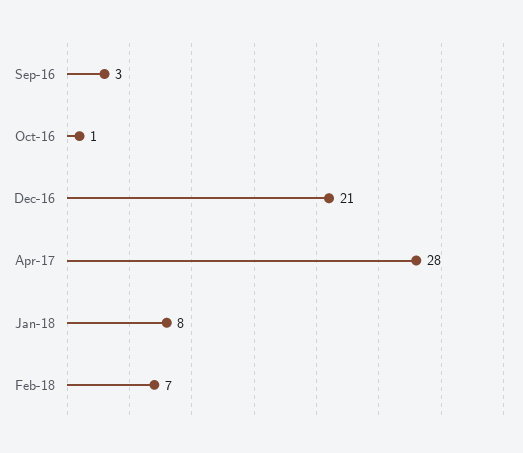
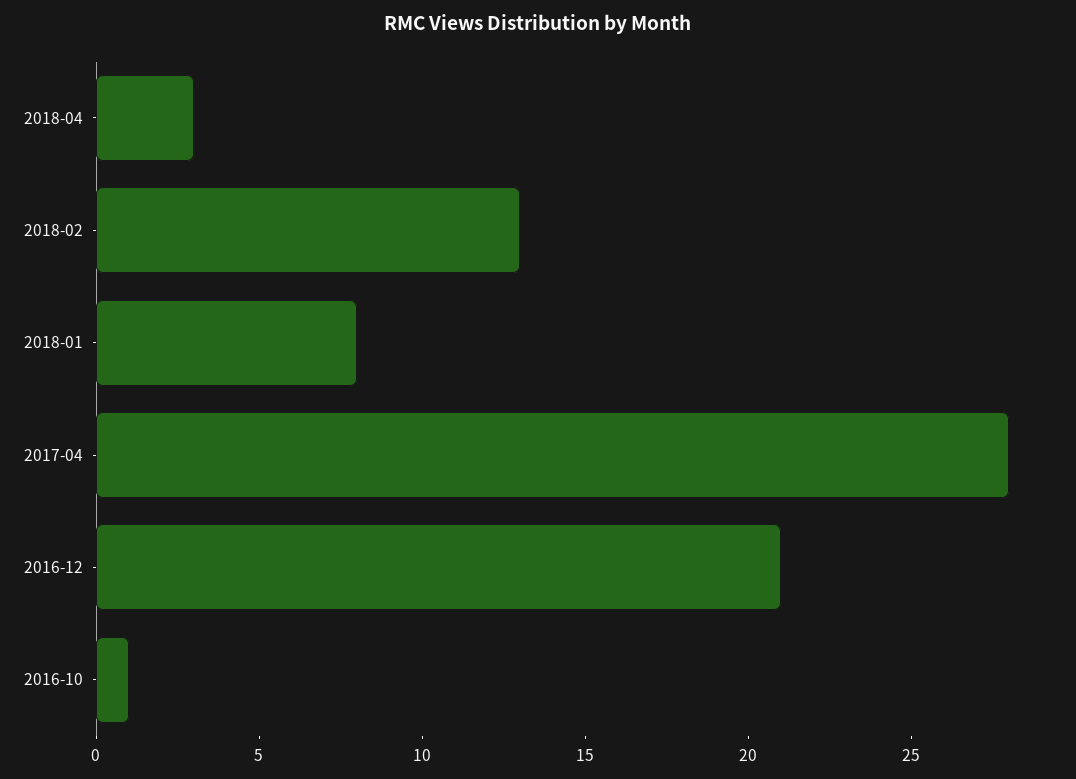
Sep-16: 3 -> none
Feb-18: 7 -> 13
2018-04: none -> 3

